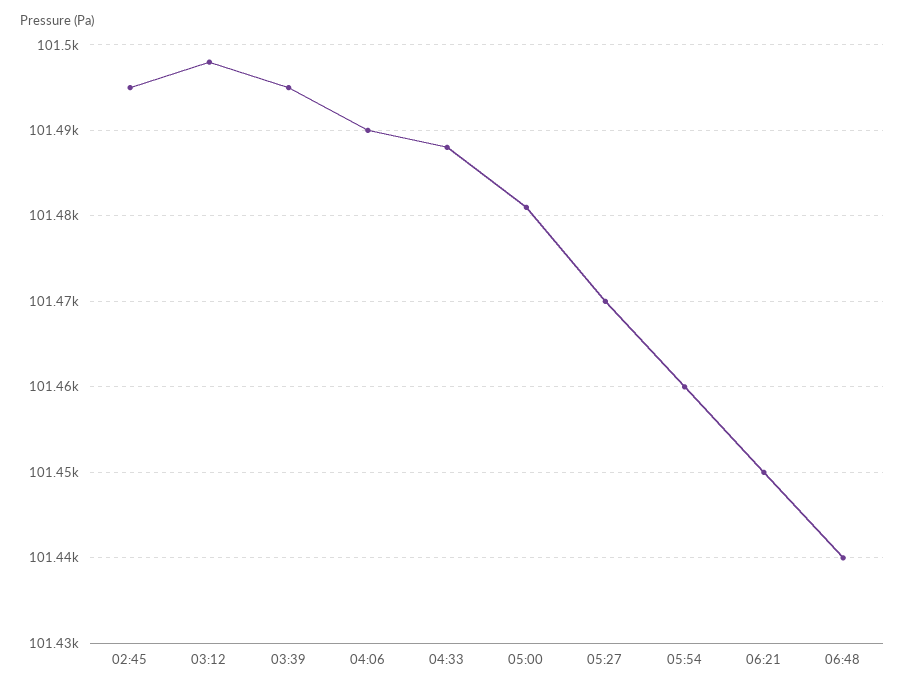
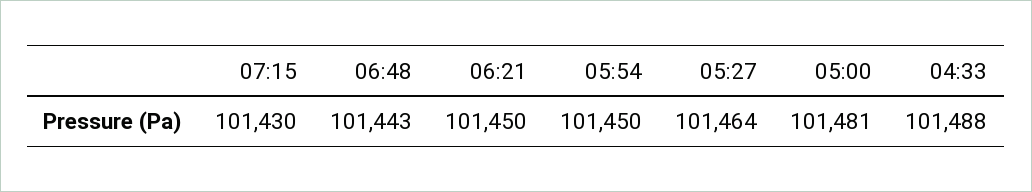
02:45: 101495 -> none
03:12: 101498 -> none
03:39: 101495 -> none
04:06: 101490 -> none
05:27: 101470 -> 101464
05:54: 101460 -> 101450
06:48: 101440 -> 101443
07:15: none -> 101430

